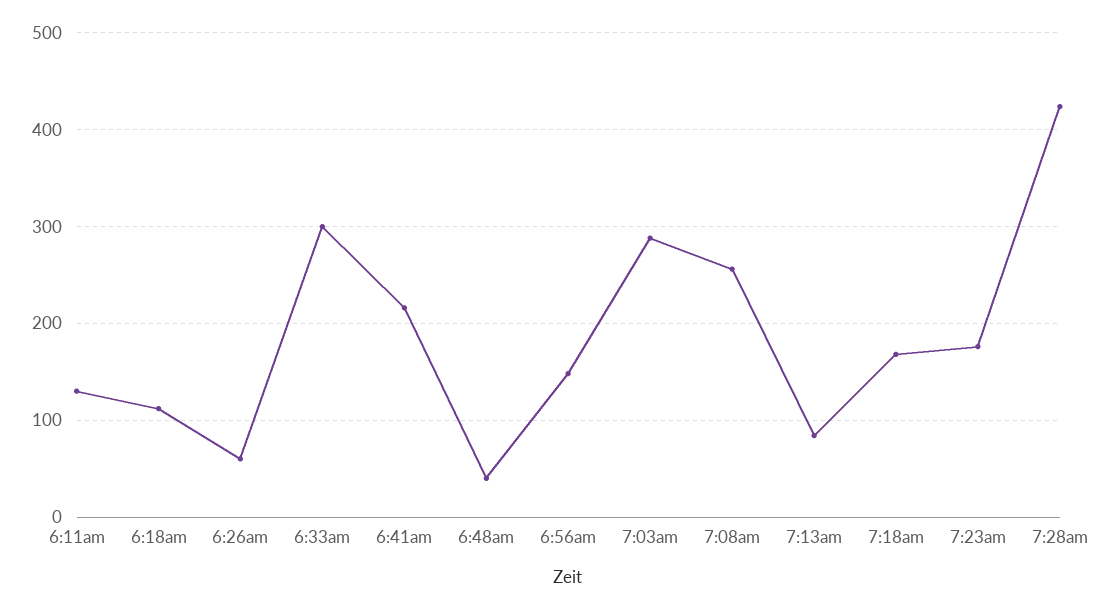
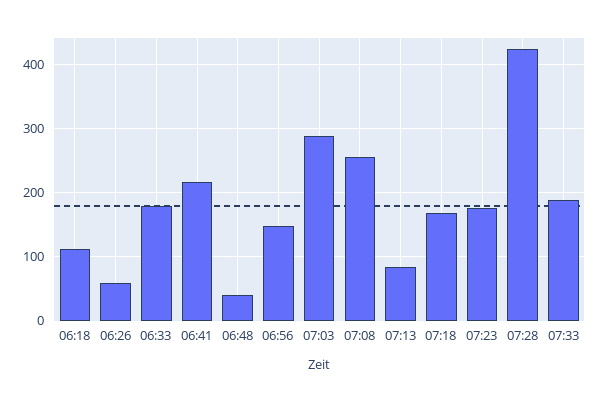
6:11am: 130 -> none
6:33am: 300 -> 180
07:33: none -> 190

